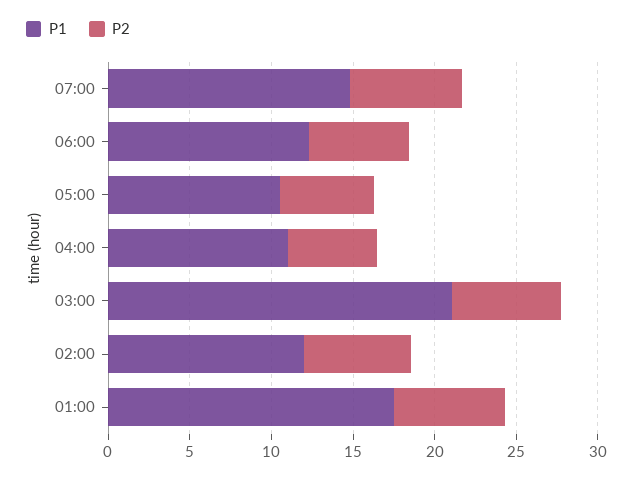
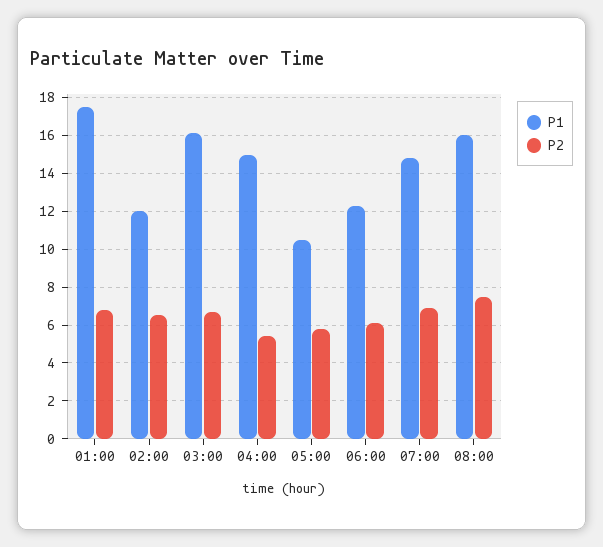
P1, 04:00: 11 -> 15
P1, 03:00: 21 -> 16
P1, 08:00: none -> 16
P2, 08:00: none -> 7.5

